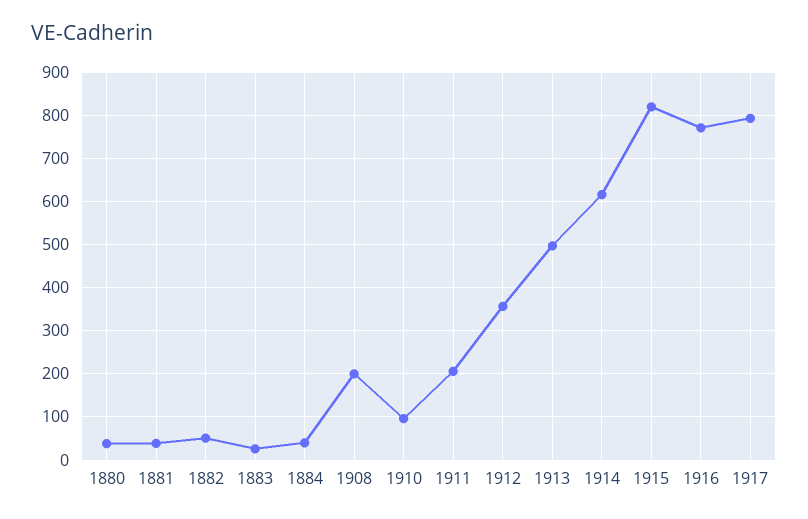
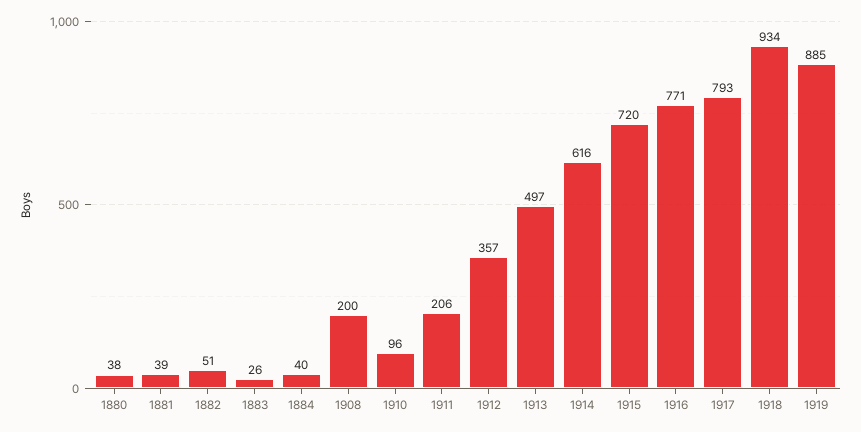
1915: 820 -> 720
1918: none -> 934
1919: none -> 885

